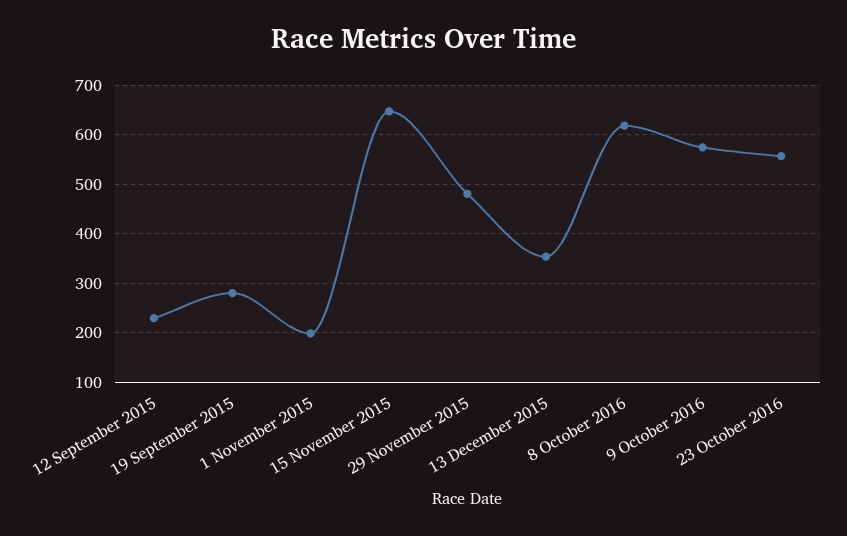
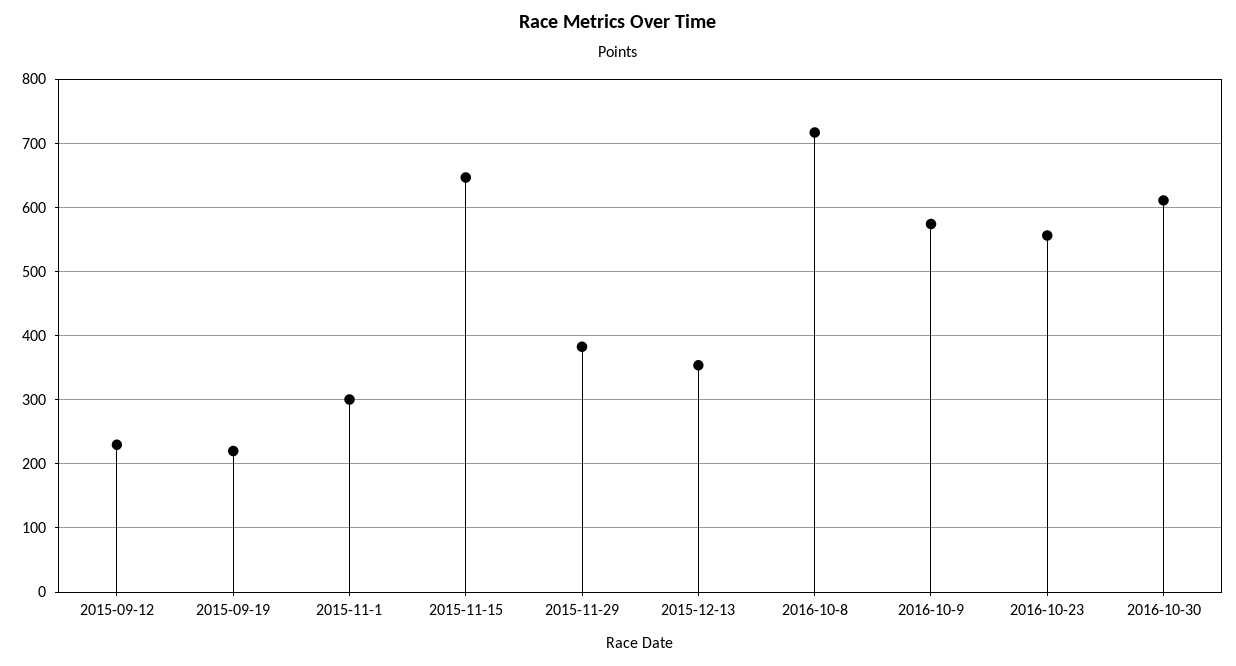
19 September 2015: 280 -> 220
1 November 2015: 200 -> 300
29 November 2015: 480 -> 380
8 October 2016: 620 -> 720
2016-10-30: none -> 610

